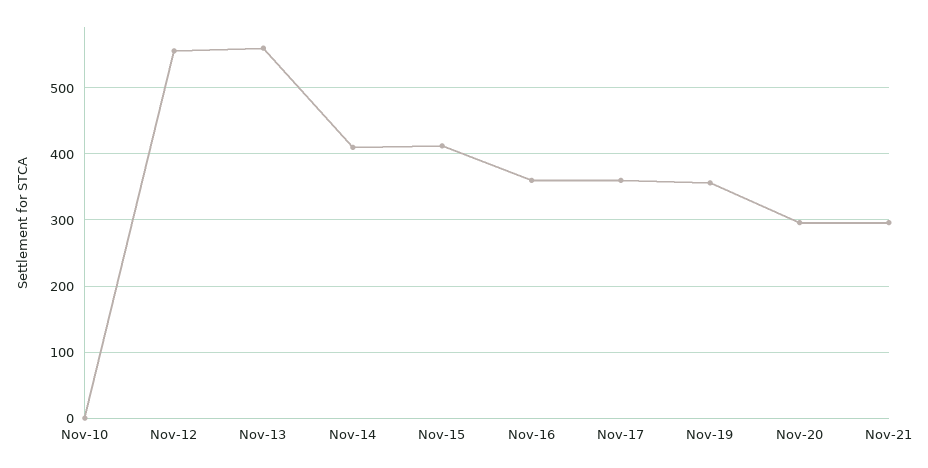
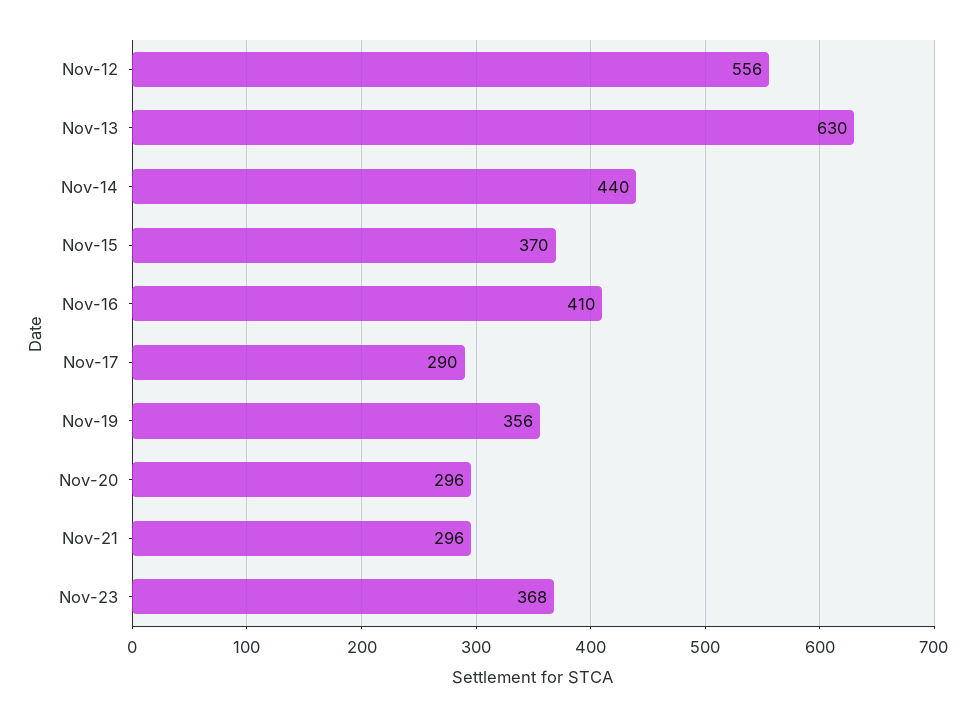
Nov-10: 0 -> none
Nov-13: 560 -> 630
Nov-14: 410 -> 440
Nov-15: 410 -> 370
Nov-16: 360 -> 410
Nov-17: 360 -> 290
Nov-23: none -> 368

